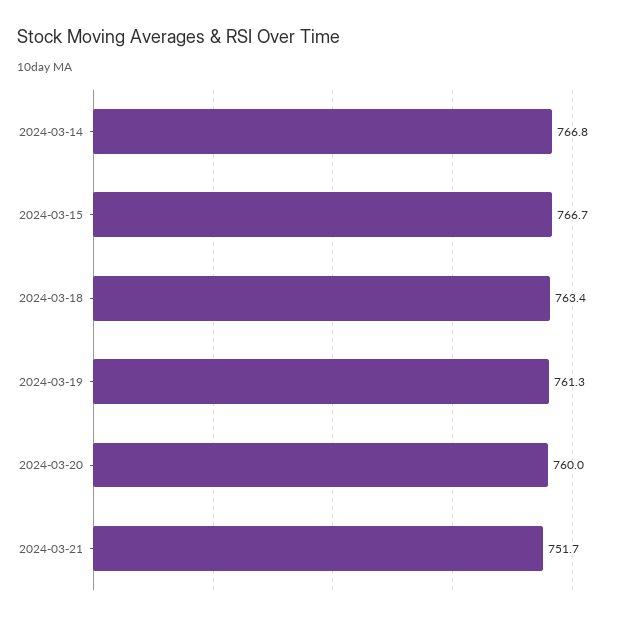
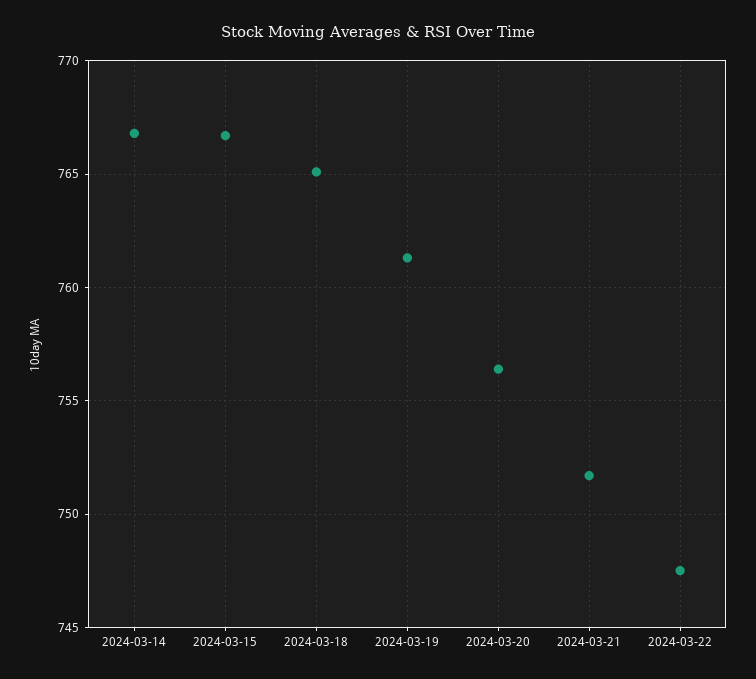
2024-03-18: 763.4 -> 765
2024-03-20: 760 -> 756.5
2024-03-22: none -> 747.5

